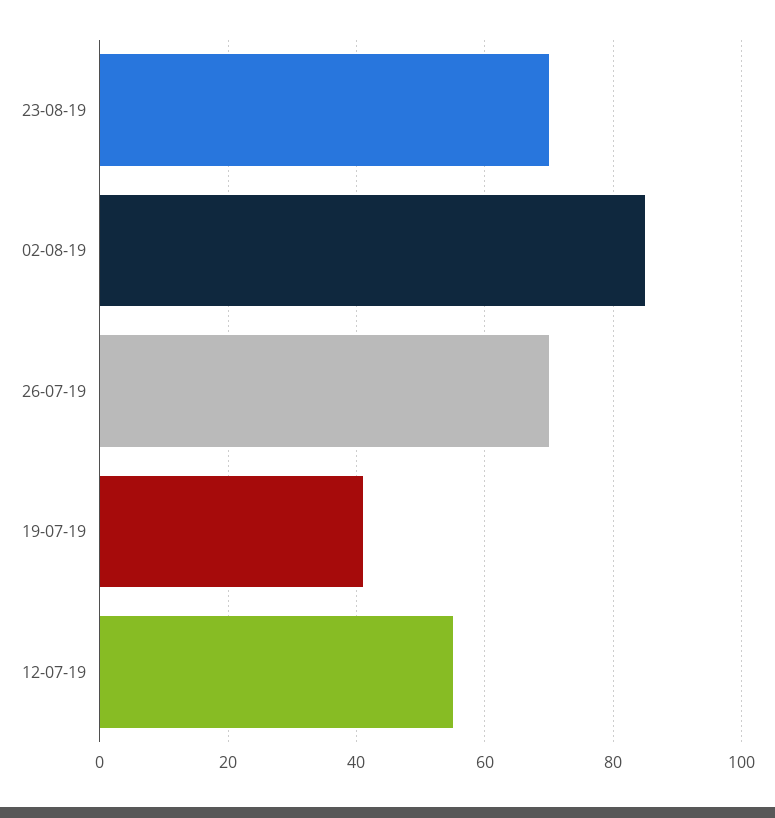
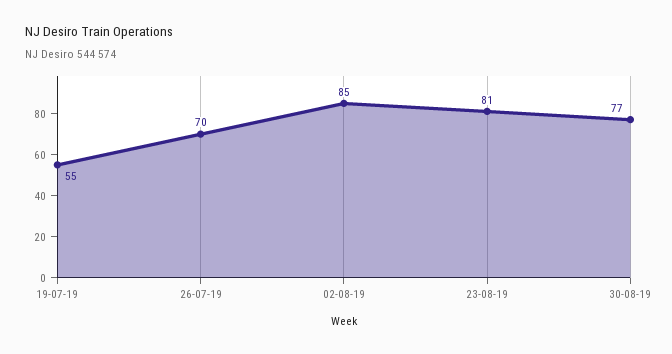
23-08-19: 70 -> 81
19-07-19: 40 -> 55
12-07-19: 55 -> none
30-08-19: none -> 77

